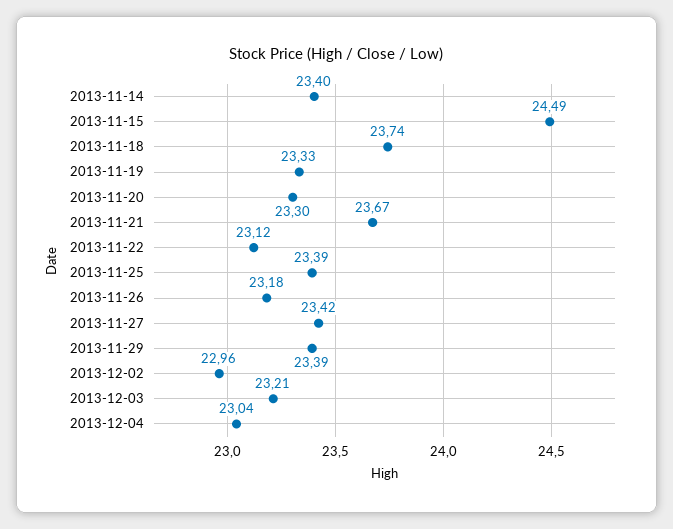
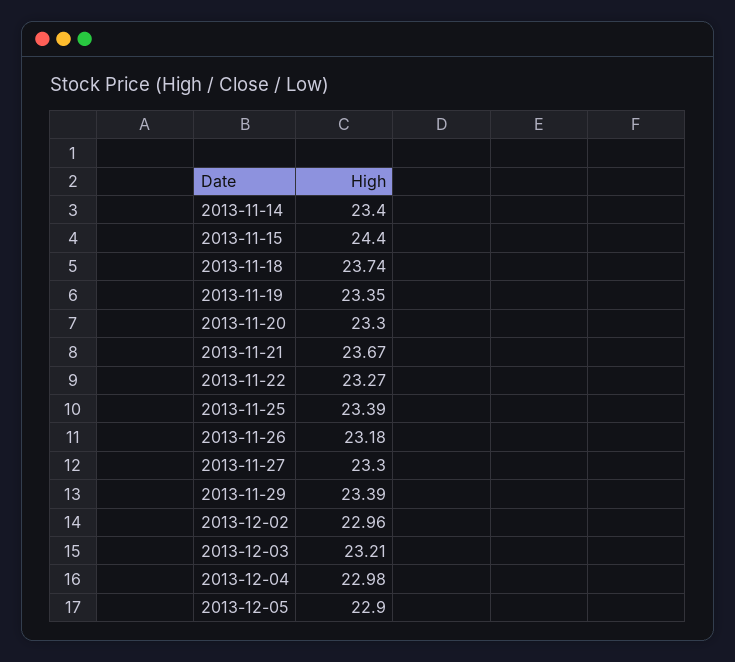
2013-11-15: 24.49 -> 24.4
2013-11-19: 23.33 -> 23.35
2013-11-22: 23.12 -> 23.27
2013-11-27: 23.42 -> 23.3
2013-12-04: 23.04 -> 22.98
2013-12-05: none -> 22.9

